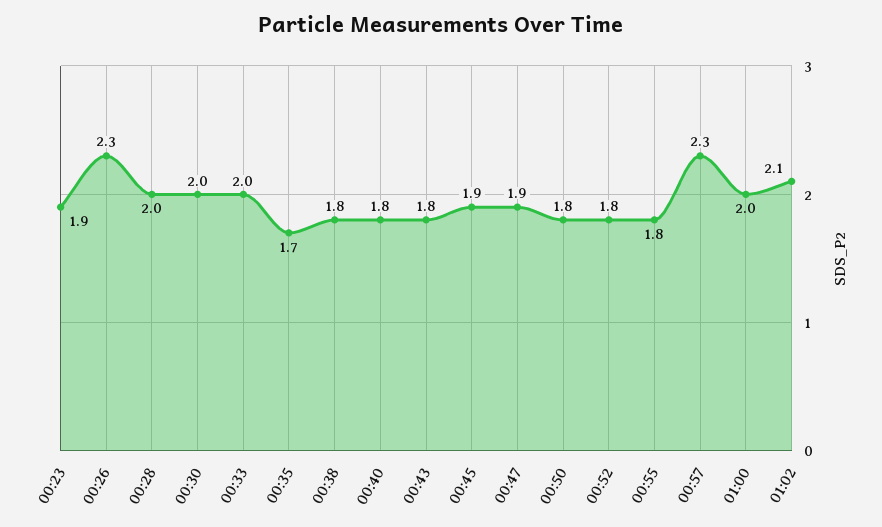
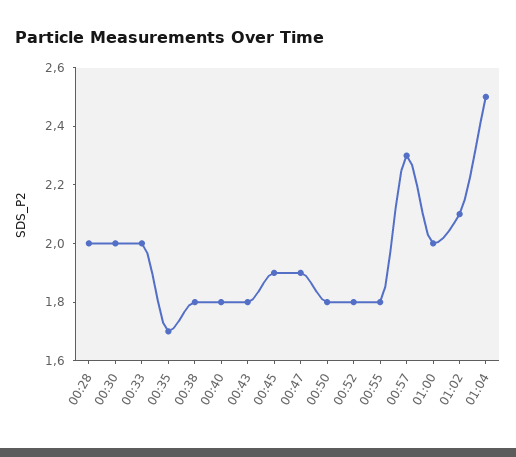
00:23: 1.9 -> none
00:26: 2.3 -> none
01:04: none -> 2.5

